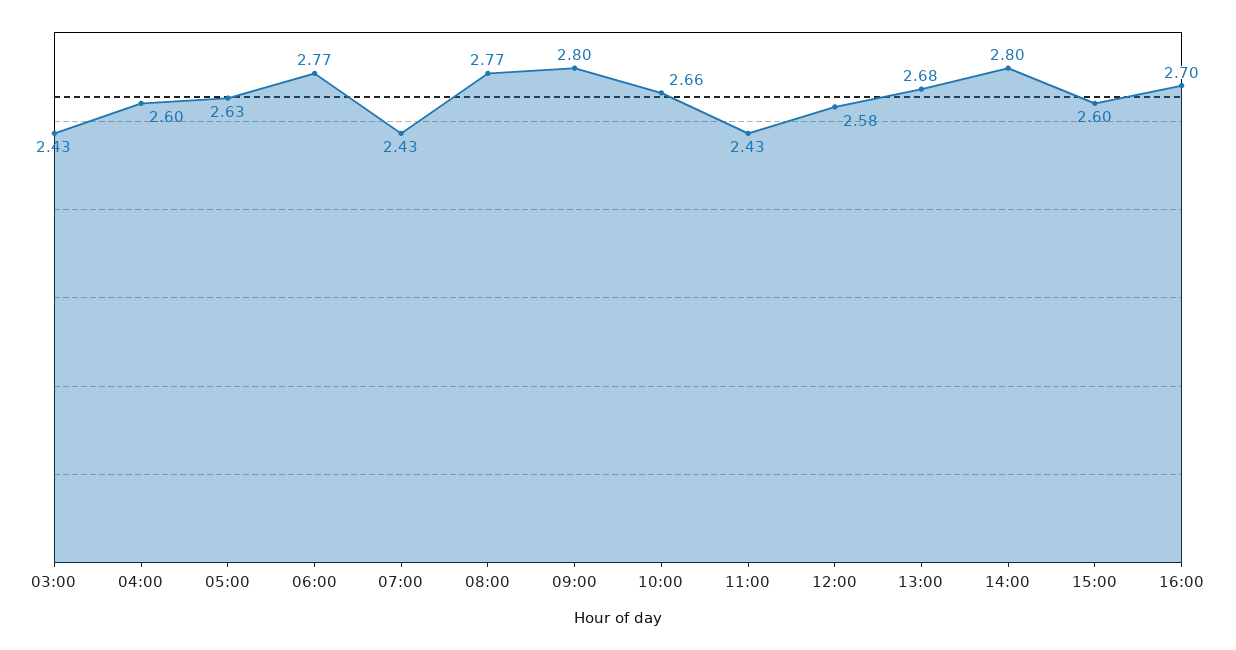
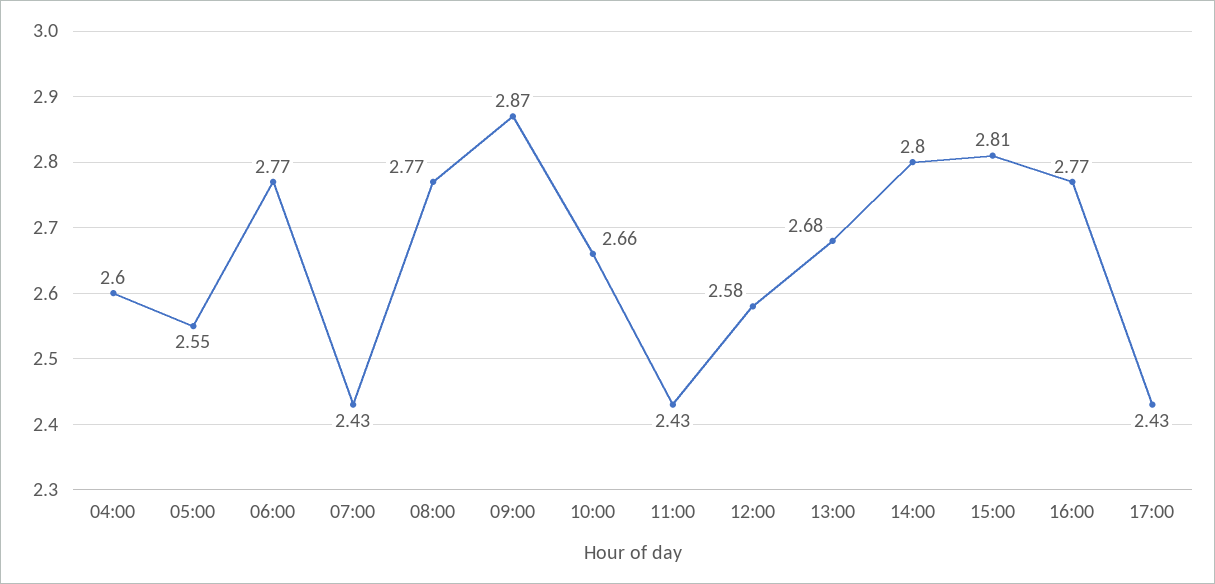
03:00: 2.43 -> none
05:00: 2.63 -> 2.55
09:00: 2.8 -> 2.87
15:00: 2.6 -> 2.81
16:00: 2.7 -> 2.77
17:00: none -> 2.43

